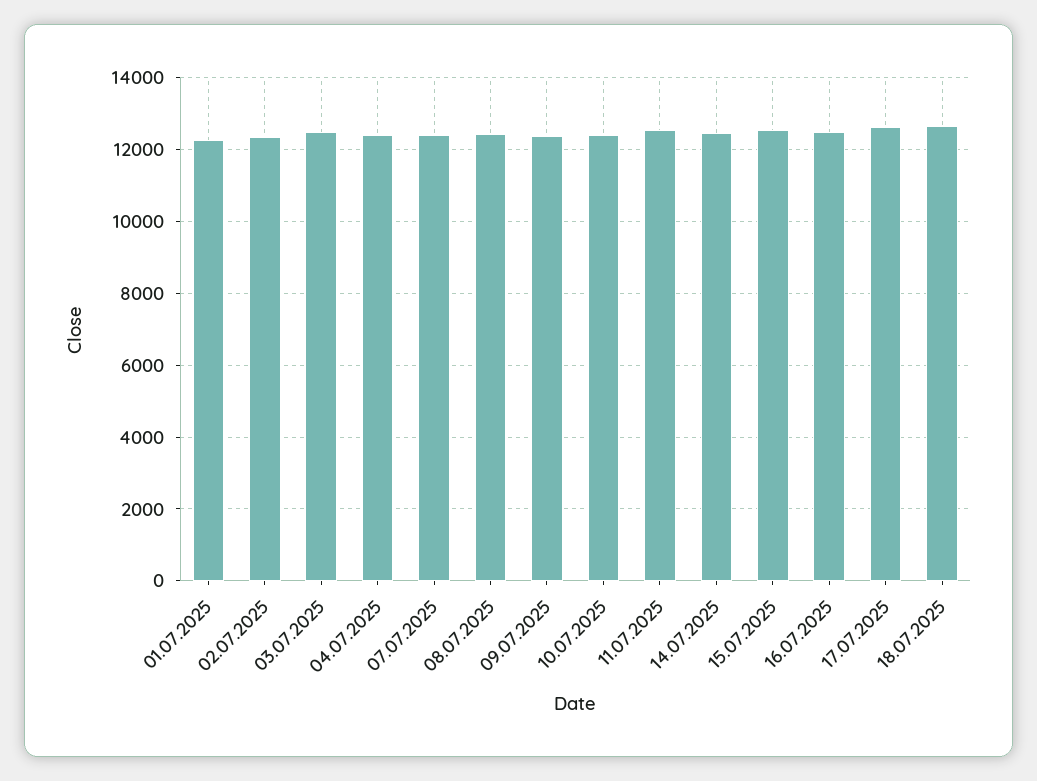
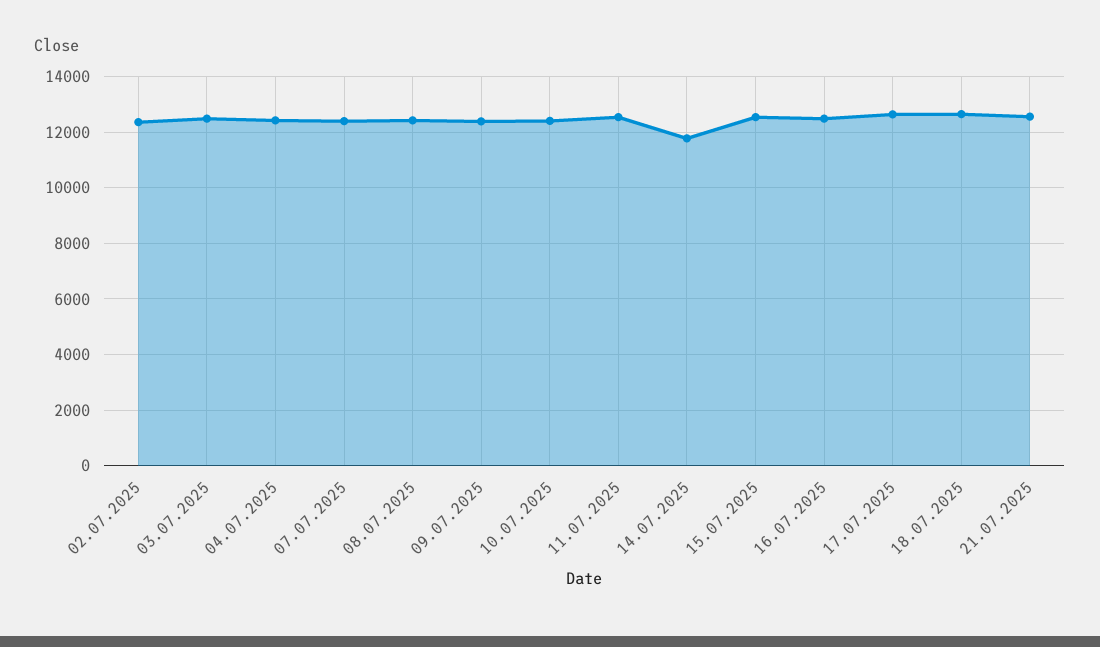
01.07.2025: 12200 -> none
14.07.2025: 12400 -> 11750
21.07.2025: none -> 12500

